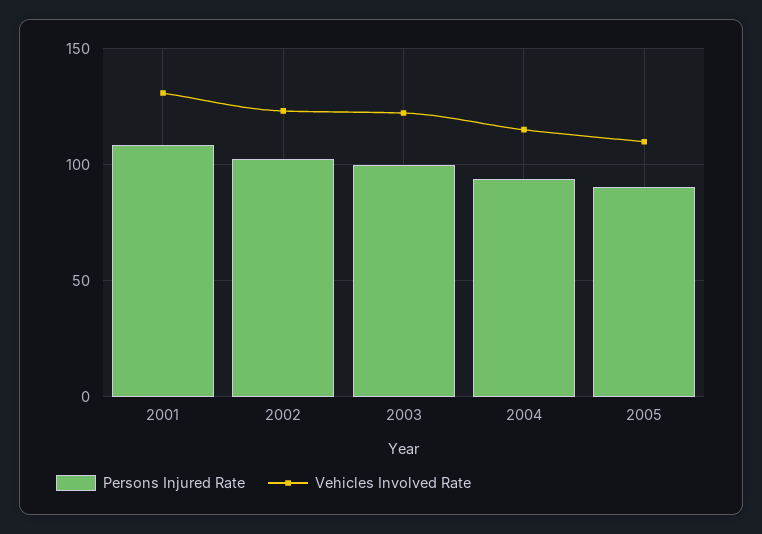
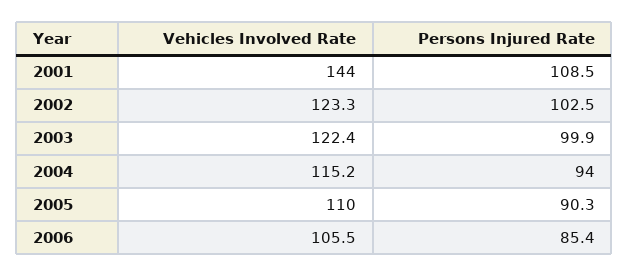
Vehicles Involved Rate, 2001: 130 -> 144
Vehicles Involved Rate, 2006: none -> 105.5
Persons Injured Rate, 2006: none -> 85.4

